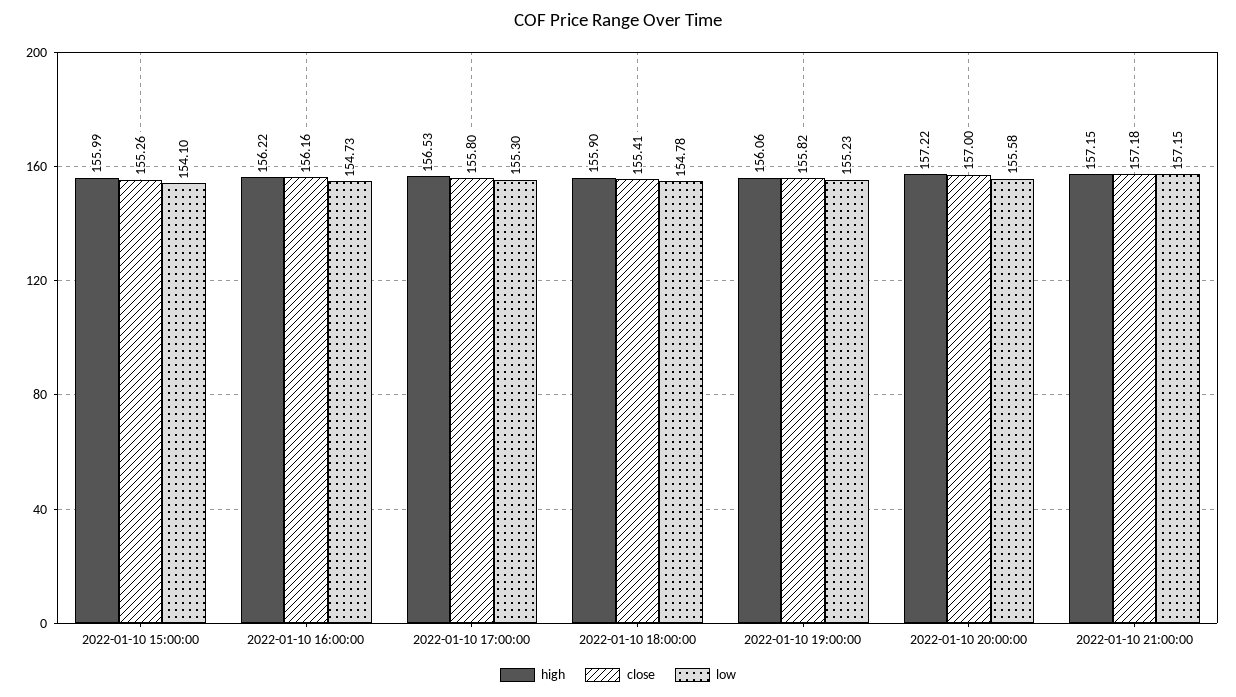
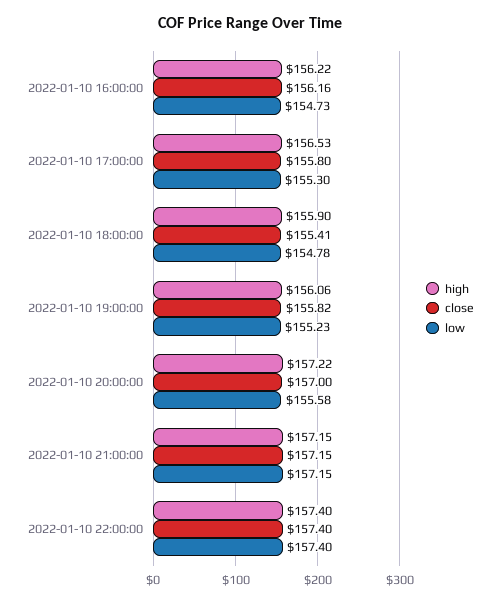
high, 2022-01-10 15:00:00: 155.99 -> none
close, 2022-01-10 15:00:00: 155.26 -> none
low, 2022-01-10 15:00:00: 154.1 -> none
close, 2022-01-10 21:00:00: 157.18 -> 157.15
high, 2022-01-10 22:00:00: none -> 157.4
close, 2022-01-10 22:00:00: none -> 157.4
low, 2022-01-10 22:00:00: none -> 157.4

